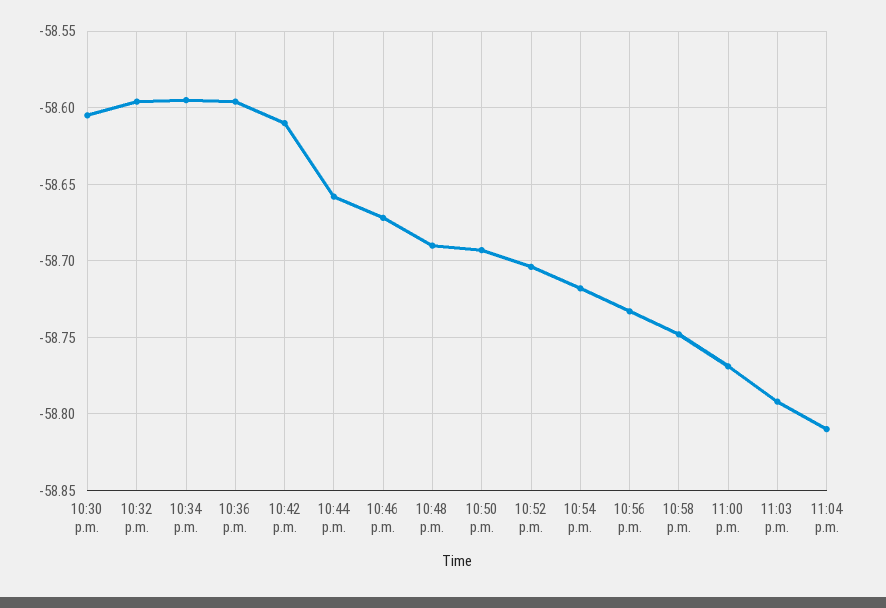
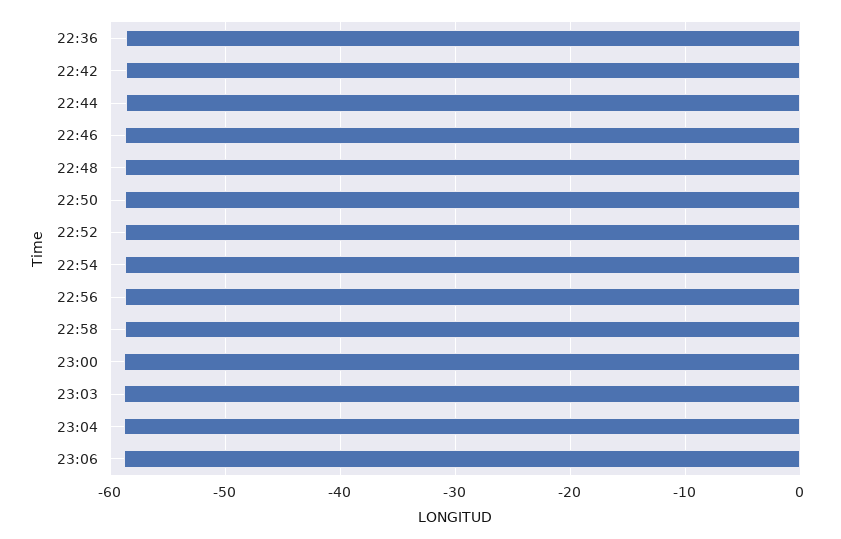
10:30 p.m.: -58.605 -> none
10:32 p.m.: -58.595 -> none
10:34 p.m.: -58.595 -> none
23:06: none -> -59

